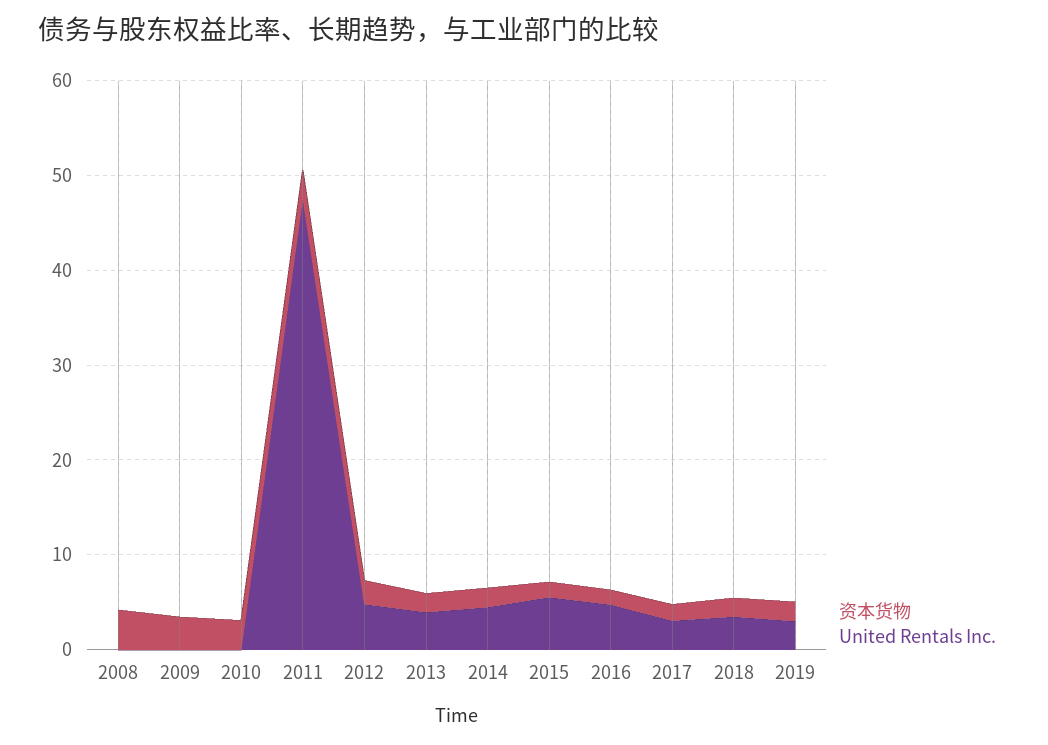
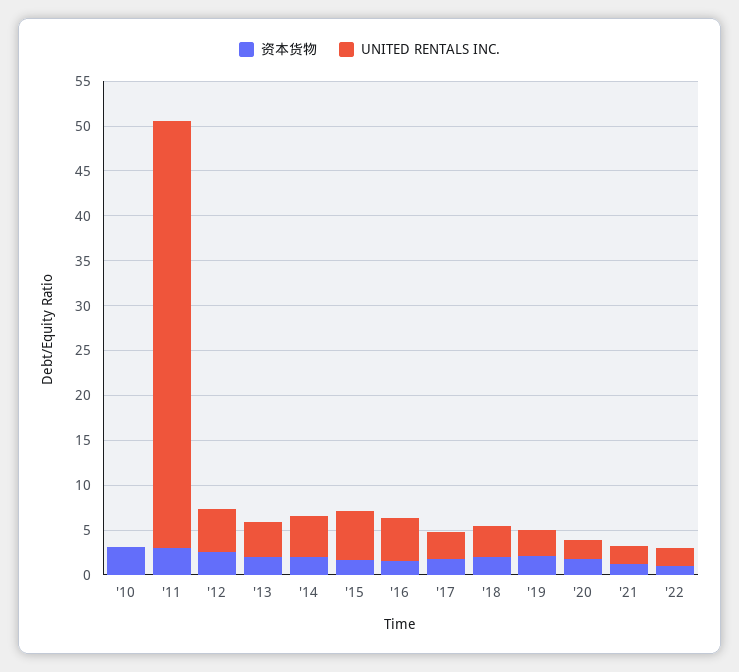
资本货物, 2008: 4 -> none
United Rentals Inc., 2008: 0 -> none
资本货物, 2009: 4 -> none
United Rentals Inc., 2009: 0 -> none
资本货物, '20: none -> 2
United Rentals Inc., '20: none -> 2
资本货物, '21: none -> 1
United Rentals Inc., '21: none -> 2
资本货物, '22: none -> 1
United Rentals Inc., '22: none -> 2

